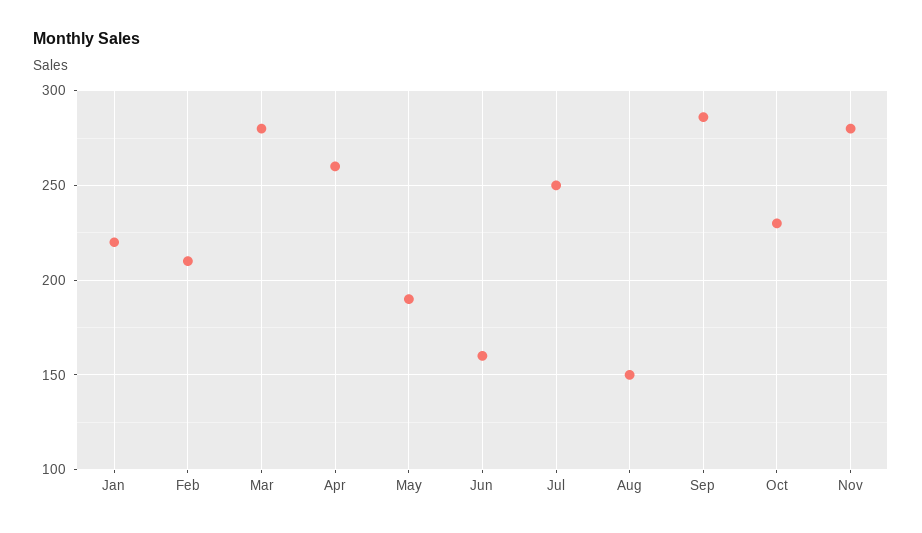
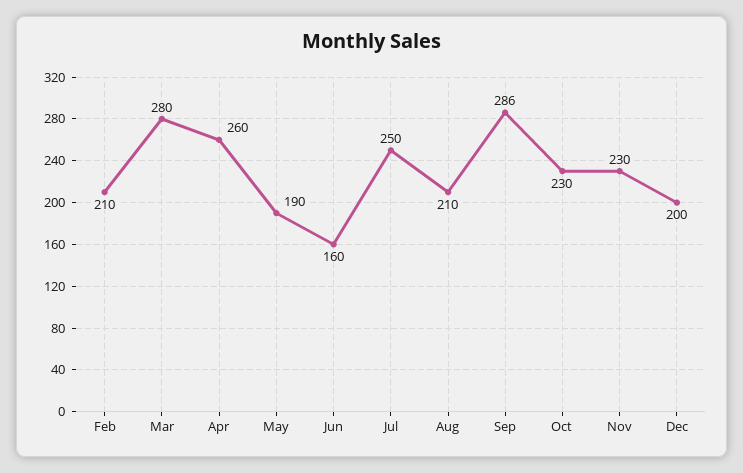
Jan: 220 -> none
Aug: 150 -> 210
Nov: 280 -> 230
Dec: none -> 200

